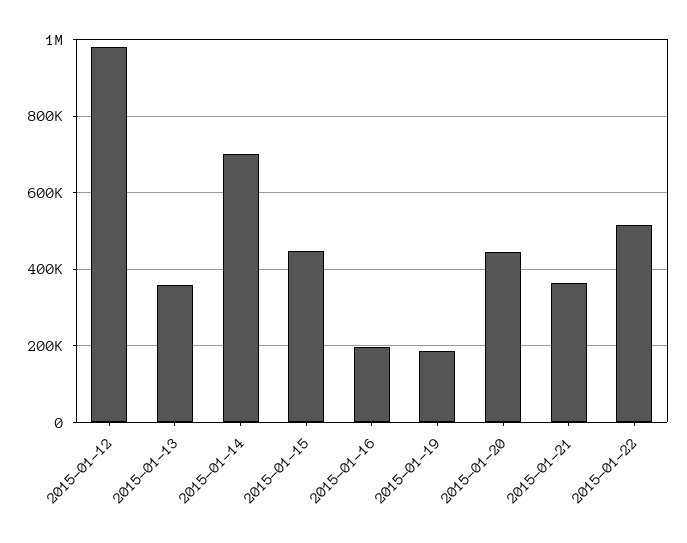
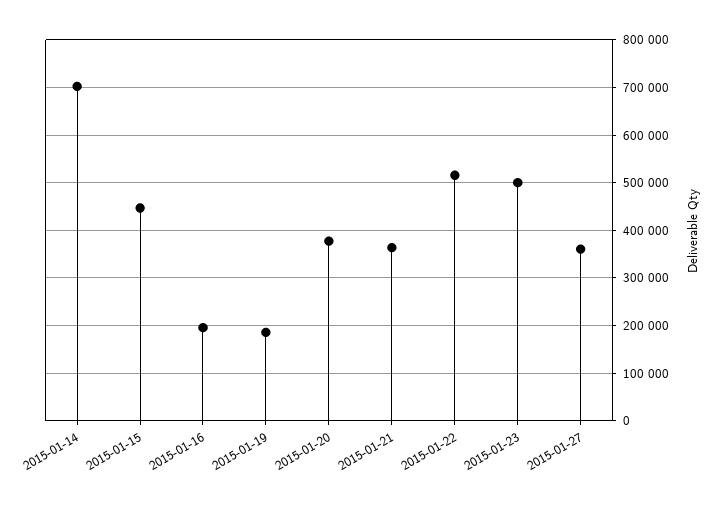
2015-01-12: 980000 -> none
2015-01-13: 360000 -> none
2015-01-20: 440000 -> 380000
2015-01-23: none -> 500000
2015-01-27: none -> 360000

